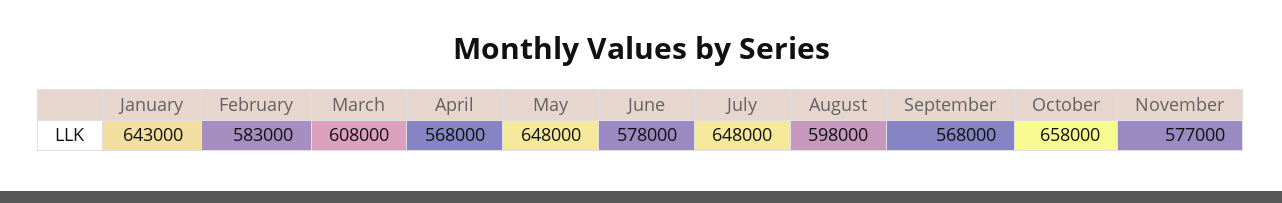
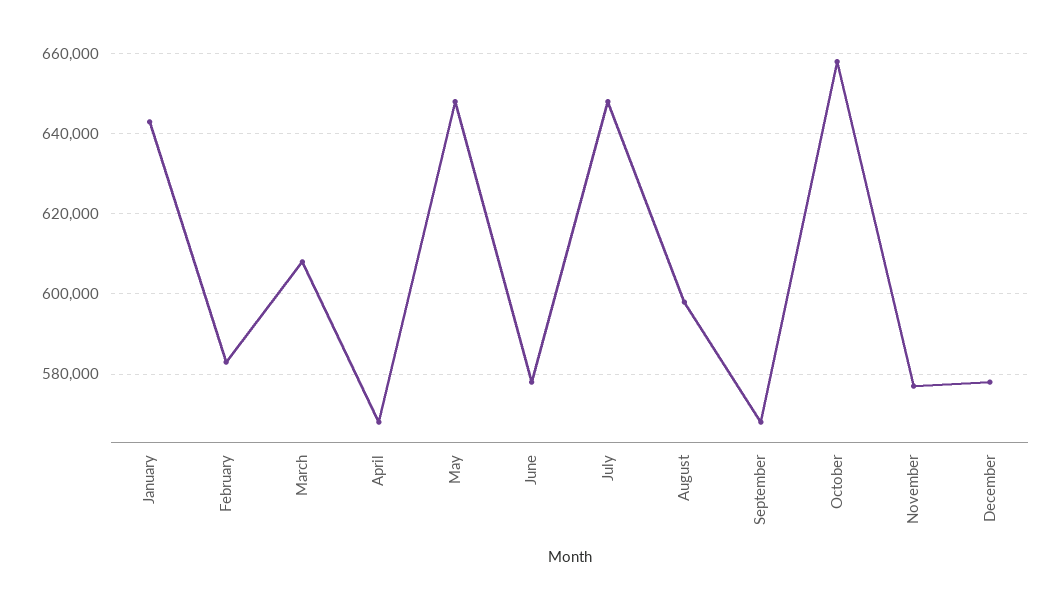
December: none -> 578000

